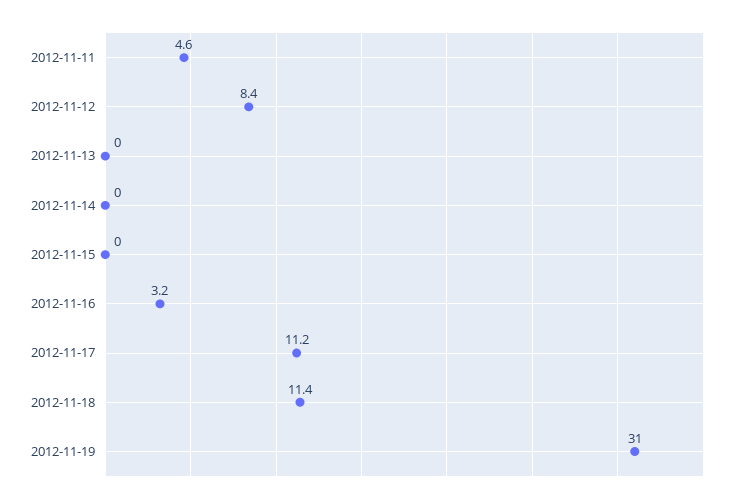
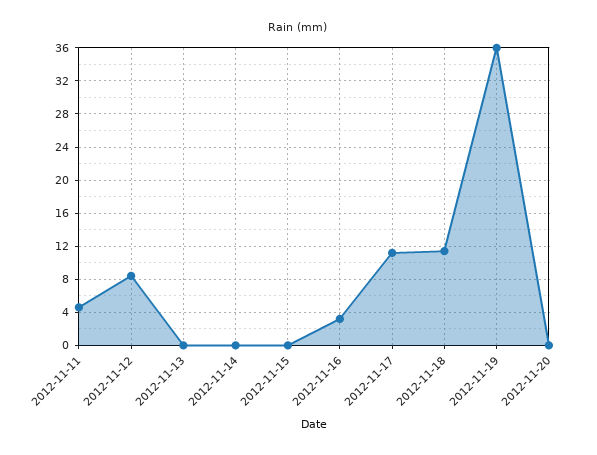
2012-11-19: 31 -> 36
2012-11-20: none -> 0

